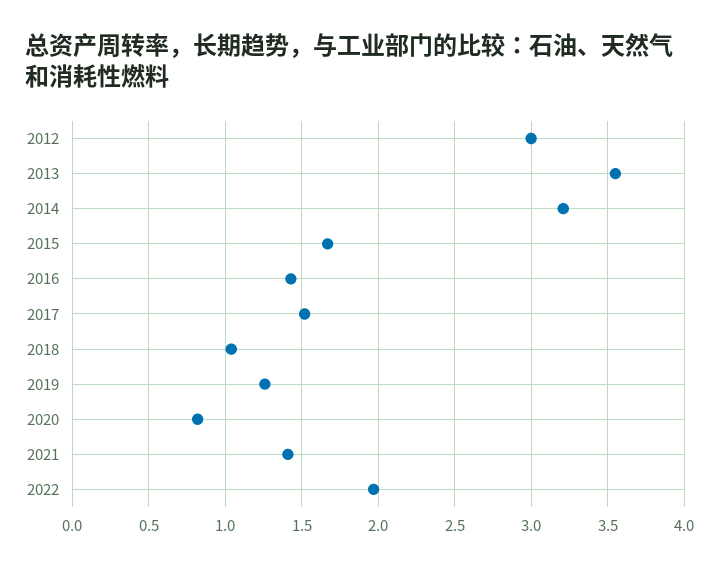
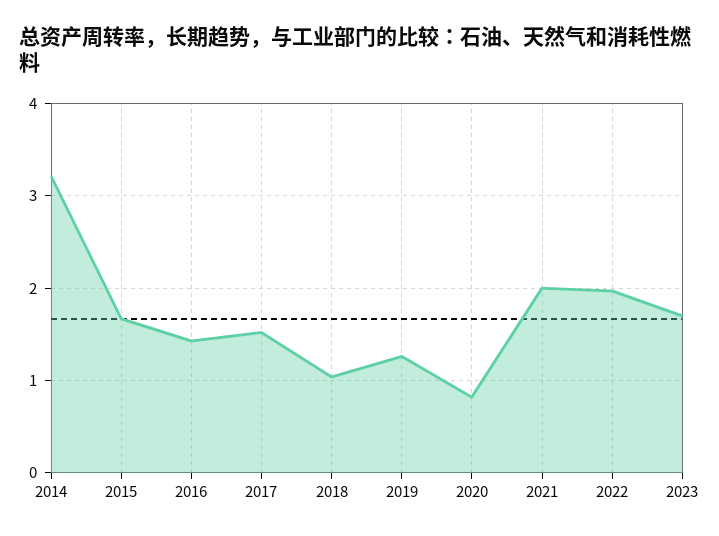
2012: 3 -> none
2013: 3.55 -> none
2021: 1.4 -> 2
2023: none -> 1.7

